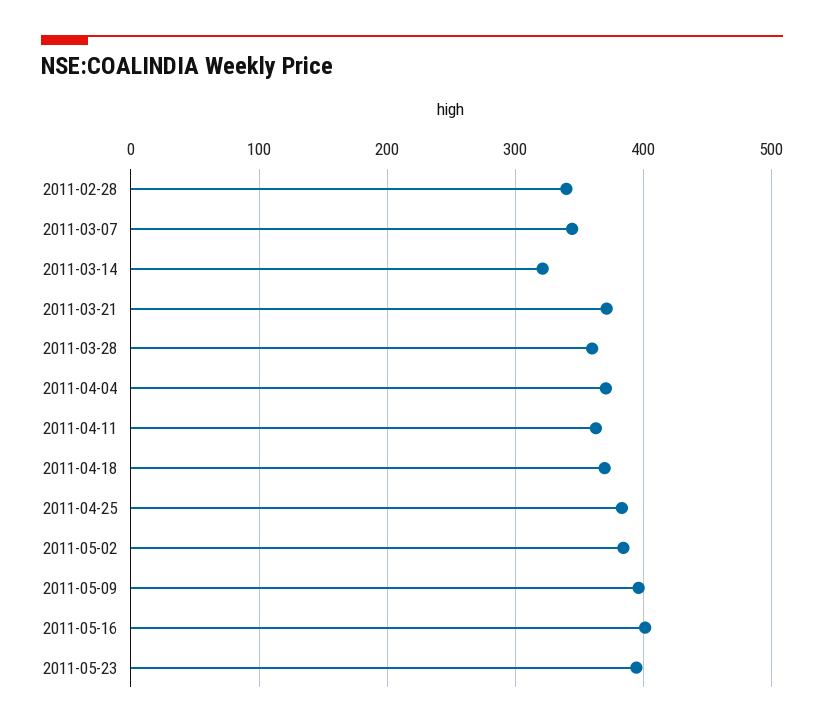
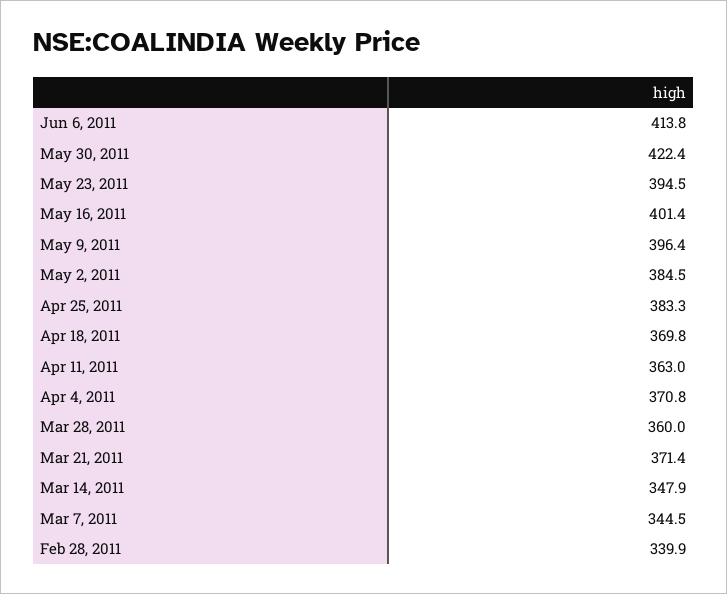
2011-03-14: 320 -> 347.9
Jun 6, 2011: none -> 413.8
May 30, 2011: none -> 422.4

